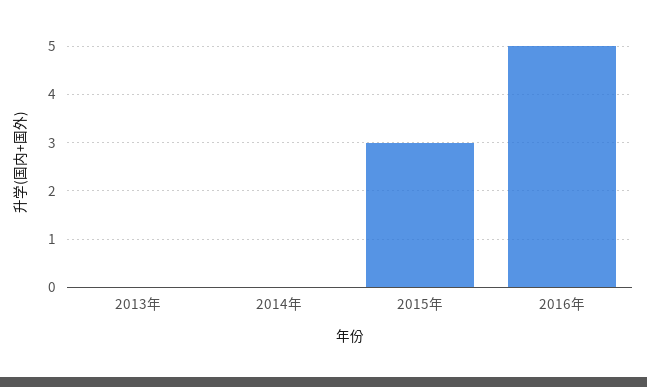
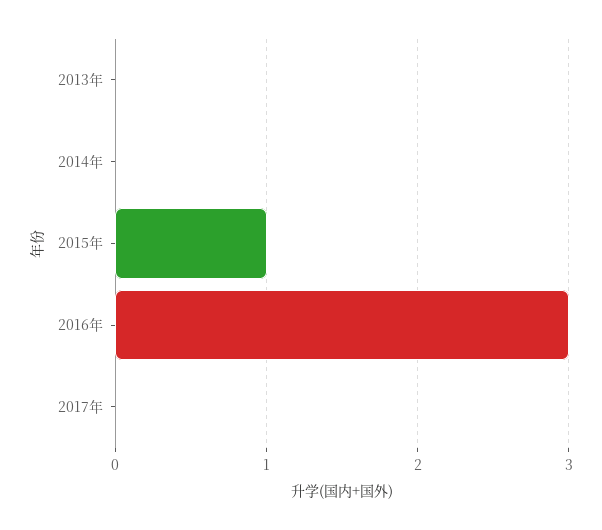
2015年: 3 -> 1
2016年: 5 -> 3
2017年: none -> 0

